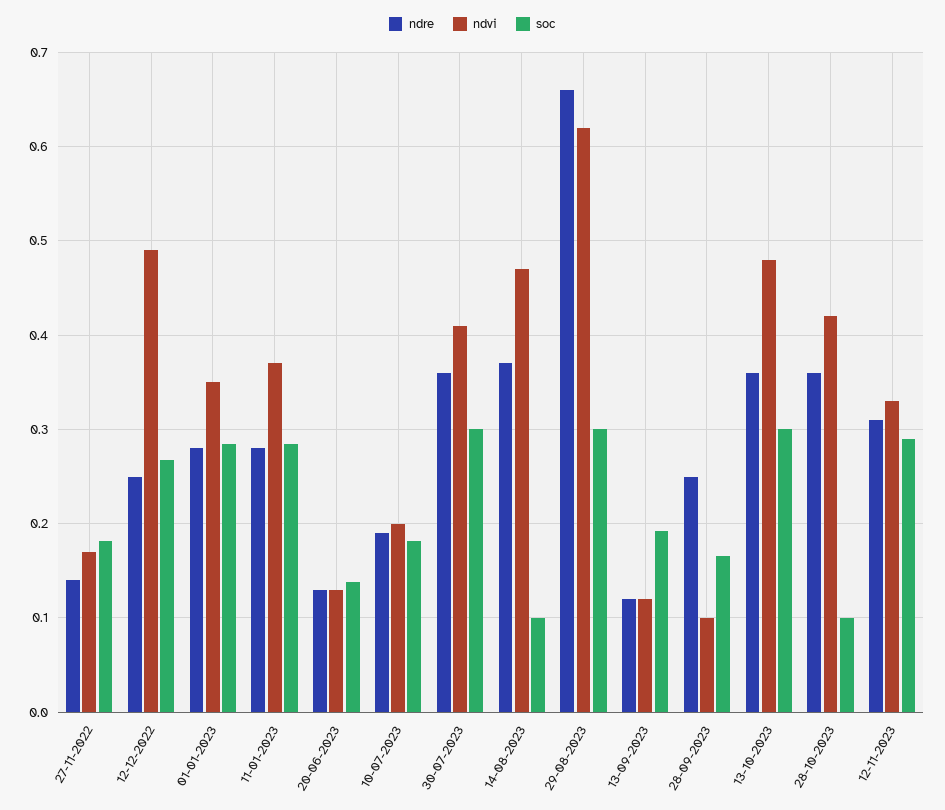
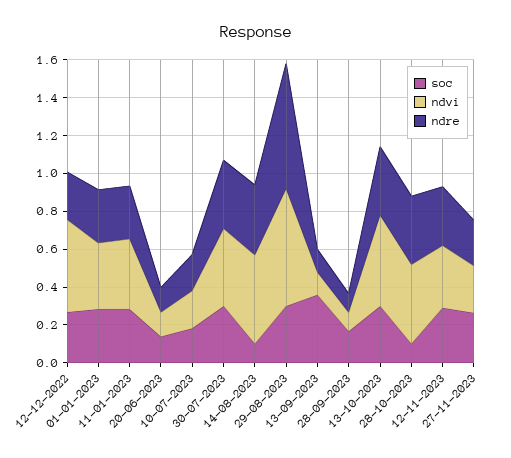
ndre, 27-11-2022: 0.14 -> none
ndvi, 27-11-2022: 0.17 -> none
soc, 27-11-2022: 0.18 -> none
soc, 13-09-2023: 0.19 -> 0.35
ndre, 28-09-2023: 0.25 -> 0.1
soc, 27-11-2023: none -> 0.25
ndvi, 27-11-2023: none -> 0.25
ndre, 27-11-2023: none -> 0.25

